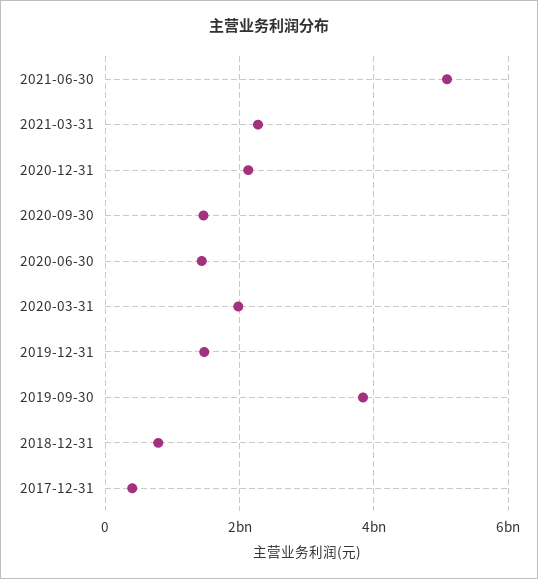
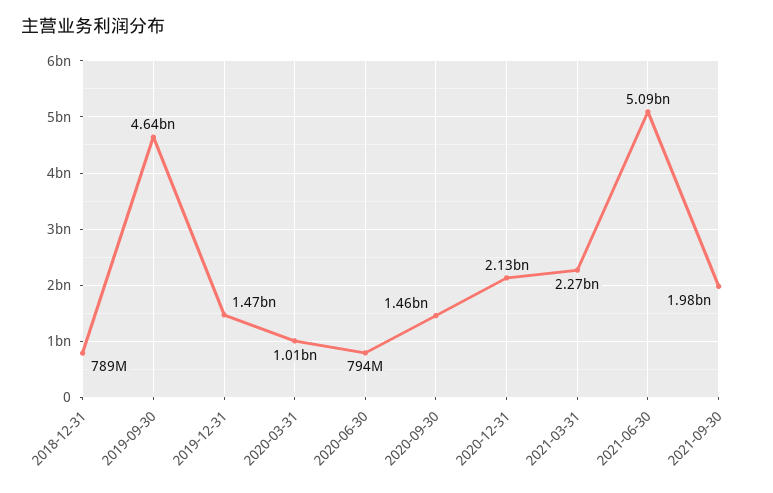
2020-06-30: 1400000000 -> 794000000
2020-03-31: 2000000000 -> 1010000000
2019-09-30: 3800000000 -> 4640000000
2017-12-31: 400000000 -> none
2021-09-30: none -> 1980000000

